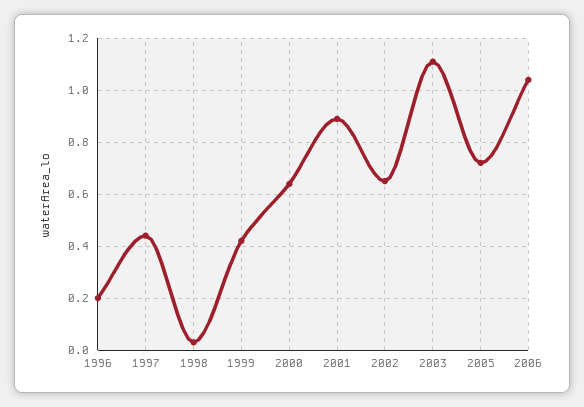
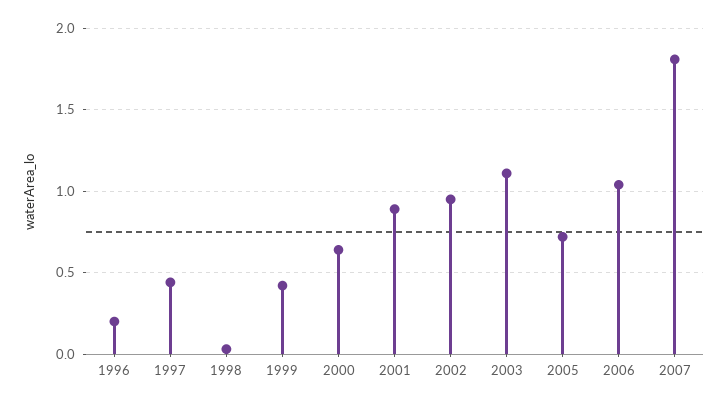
2002: 0.65 -> 0.95
2007: none -> 1.8

